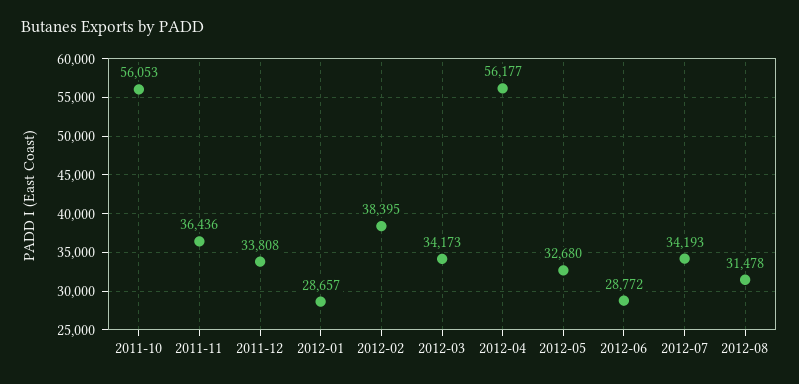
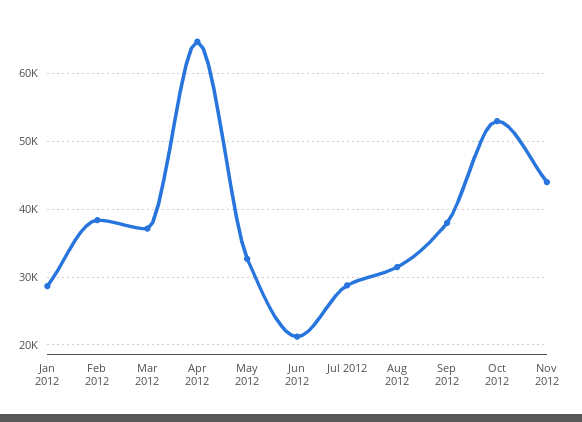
2011-10: 56053 -> none
2011-11: 36436 -> none
2011-12: 33808 -> none
2012-03: 34173 -> 37000
2012-04: 56177 -> 65000
2012-06: 28772 -> 21000
2012-07: 34193 -> 29000
Sep 2012: none -> 38000
Oct 2012: none -> 53000
Nov 2012: none -> 44000

